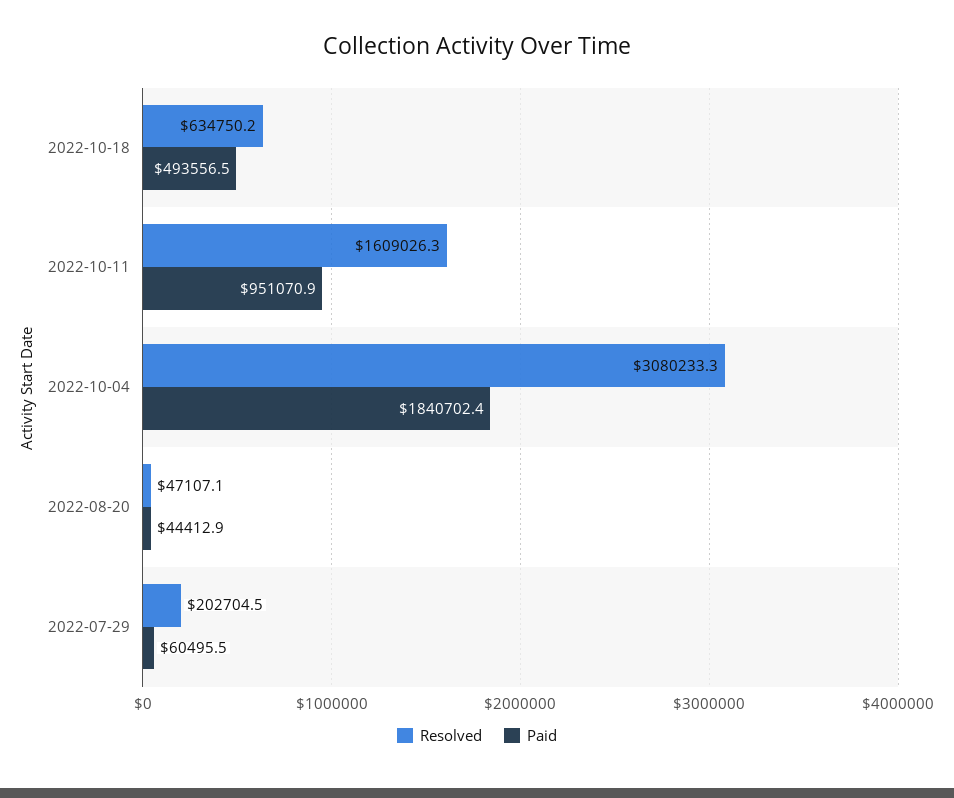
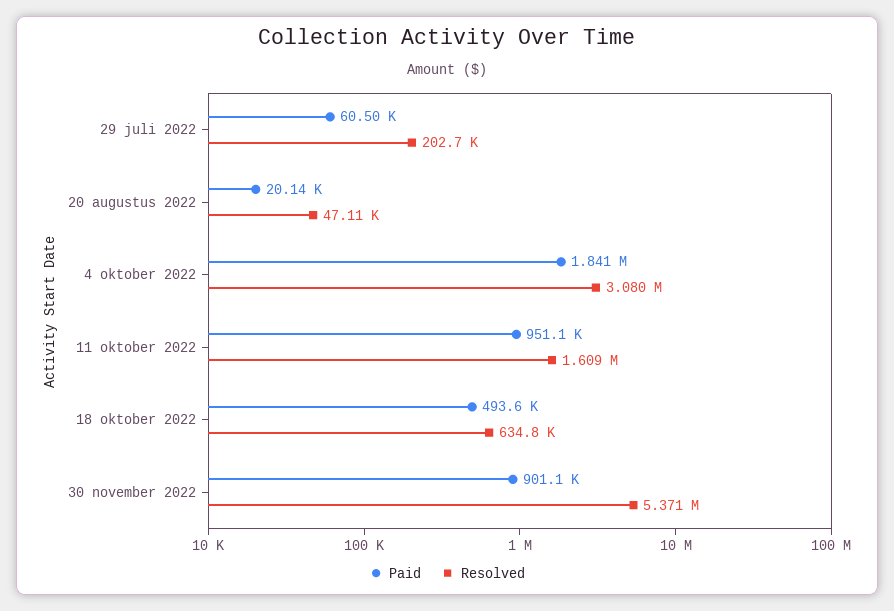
Paid, 2022-08-20: 44412.9 -> 20140
Paid, 30 november 2022: none -> 901100
Resolved, 30 november 2022: none -> 5371000

